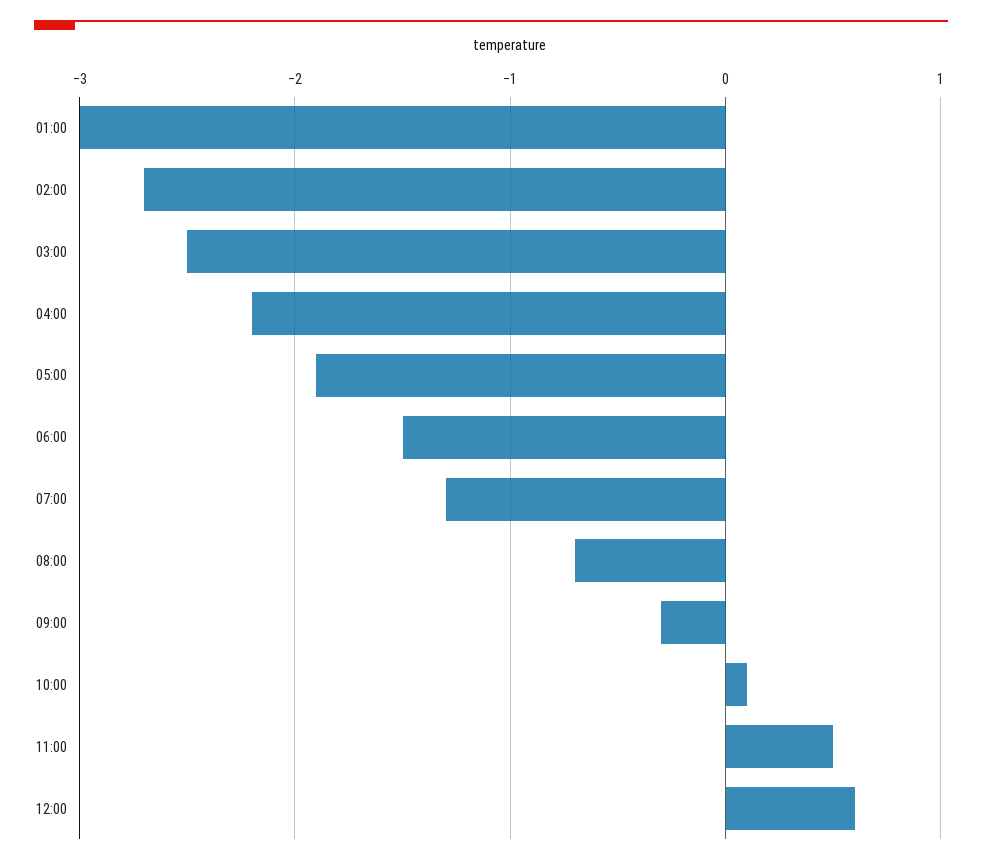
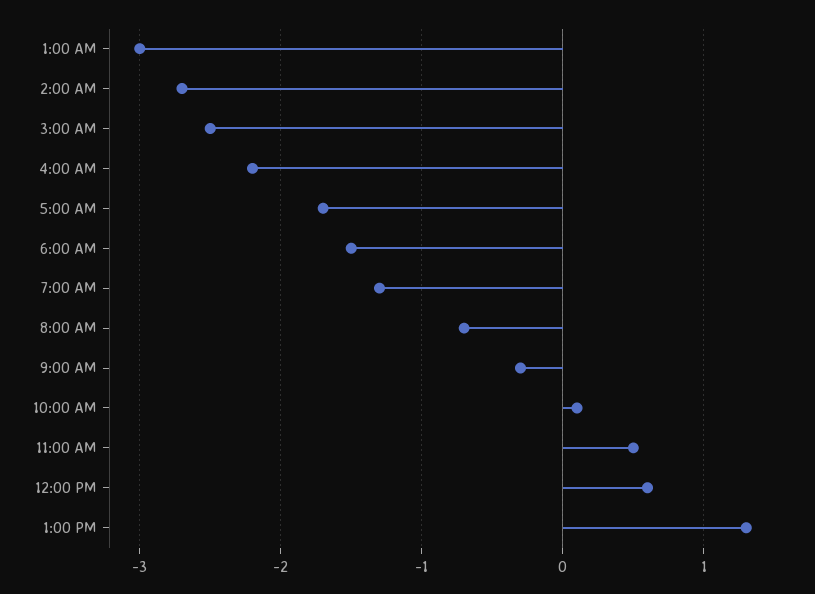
05:00: -1.9 -> -1.7
1:00 PM: none -> 1.3

